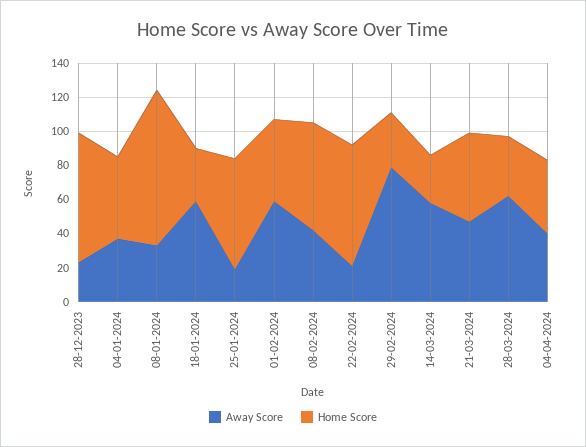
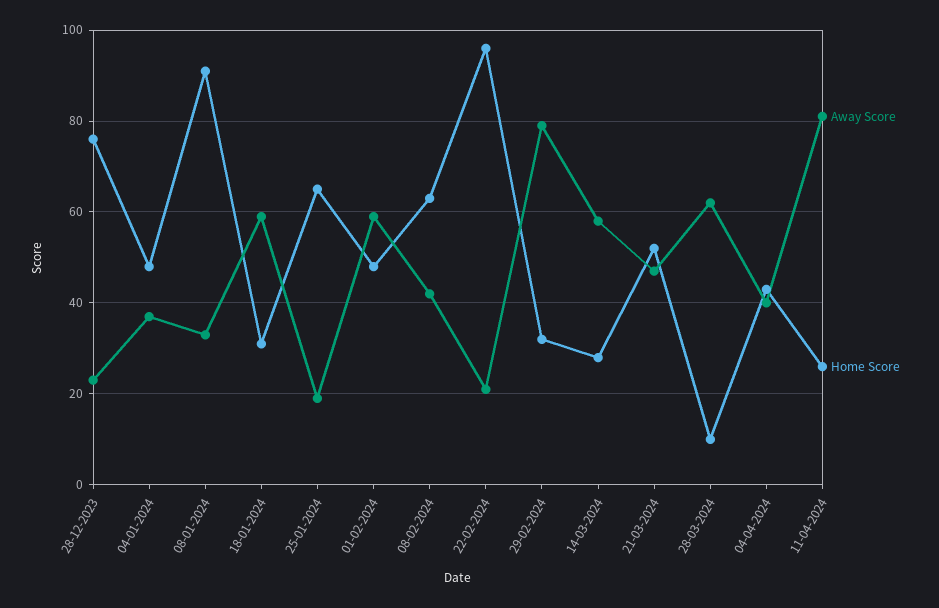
Home Score, 22-02-2024: 70 -> 95
Home Score, 28-03-2024: 35 -> 10
Away Score, 11-04-2024: none -> 80
Home Score, 11-04-2024: none -> 25

